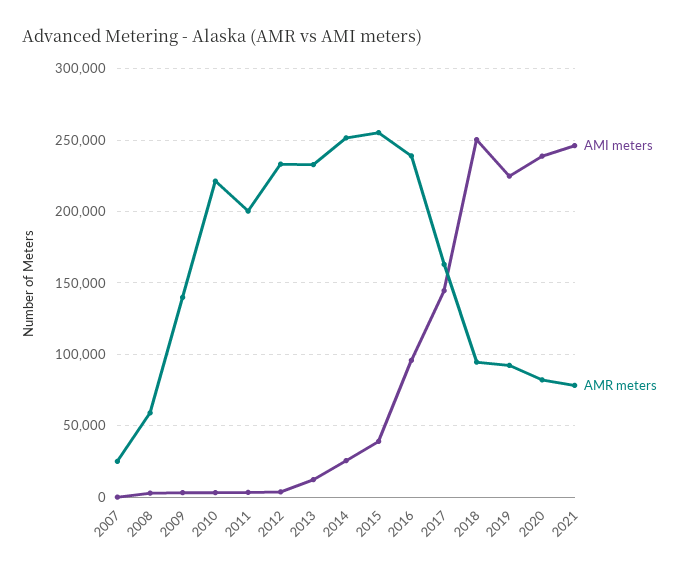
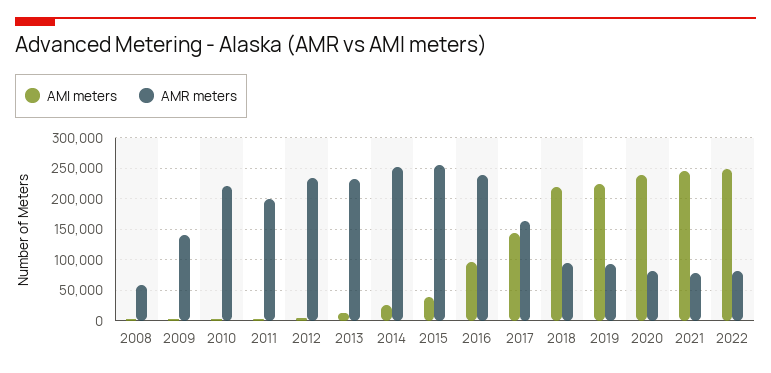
AMI meters, 2007: 0 -> none
AMR meters, 2007: 25000 -> none
AMI meters, 2018: 250000 -> 220000
AMI meters, 2022: none -> 250000
AMR meters, 2022: none -> 80000

